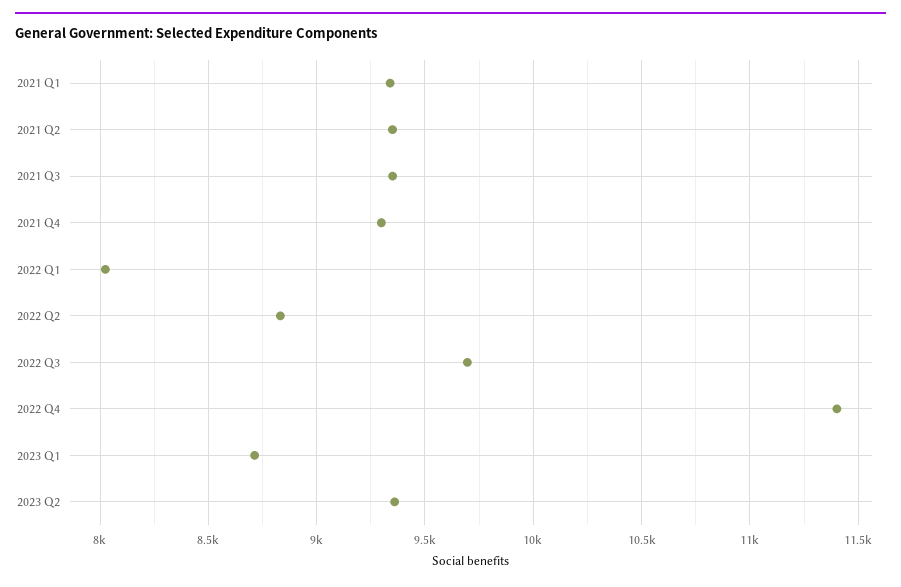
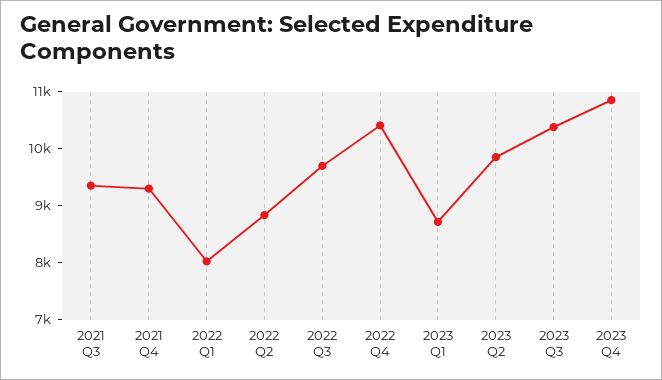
2021 Q1: 9350 -> none
2021 Q2: 9350 -> none
2022 Q4: 11400 -> 10400
2023 Q2: 9350 -> 9800
2023 Q3: none -> 10400
2023 Q4: none -> 10800

